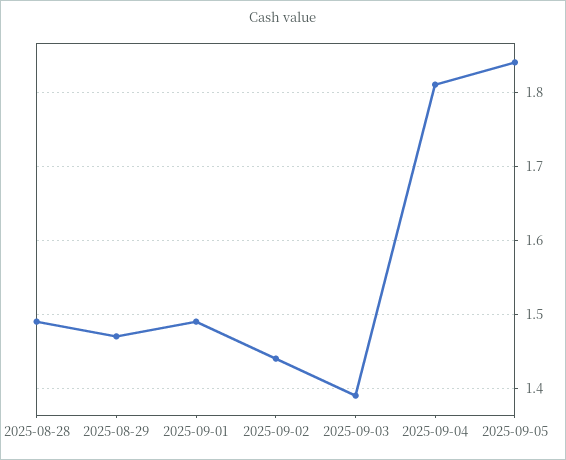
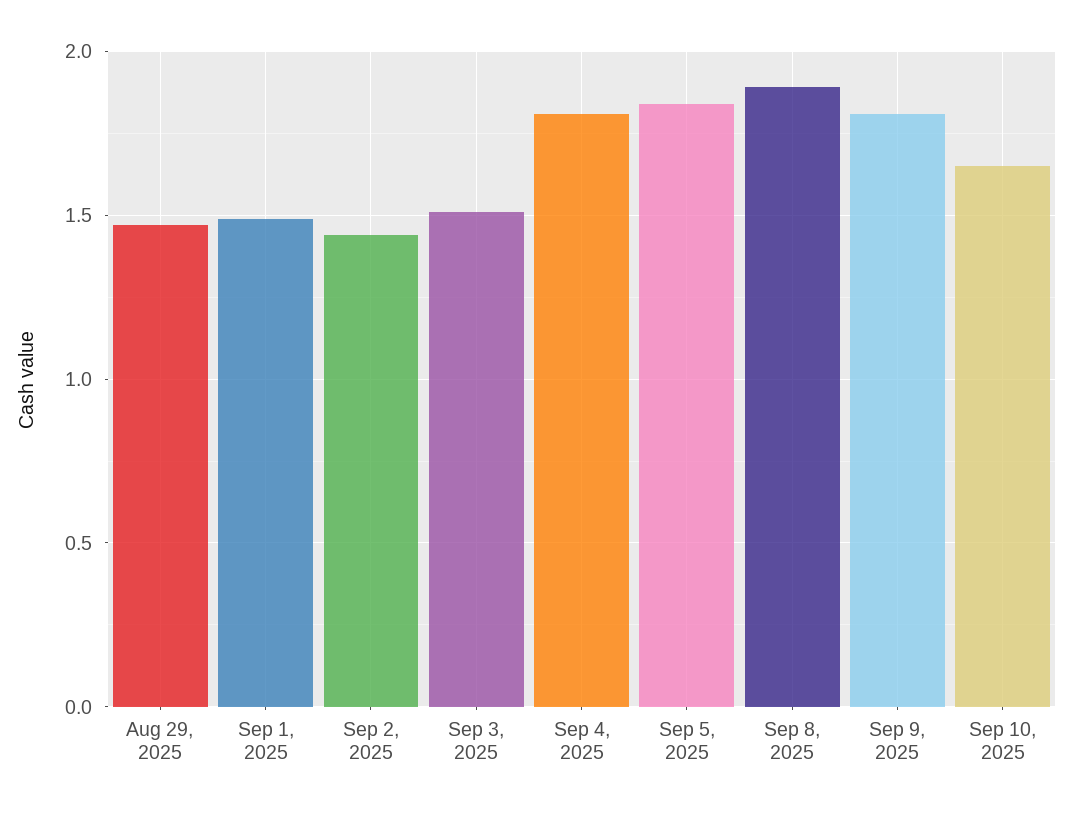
2025-08-28: 1.49 -> none
2025-09-03: 1.39 -> 1.5
Sep 8, 2025: none -> 1.9
Sep 9, 2025: none -> 1.8
Sep 10, 2025: none -> 1.65

